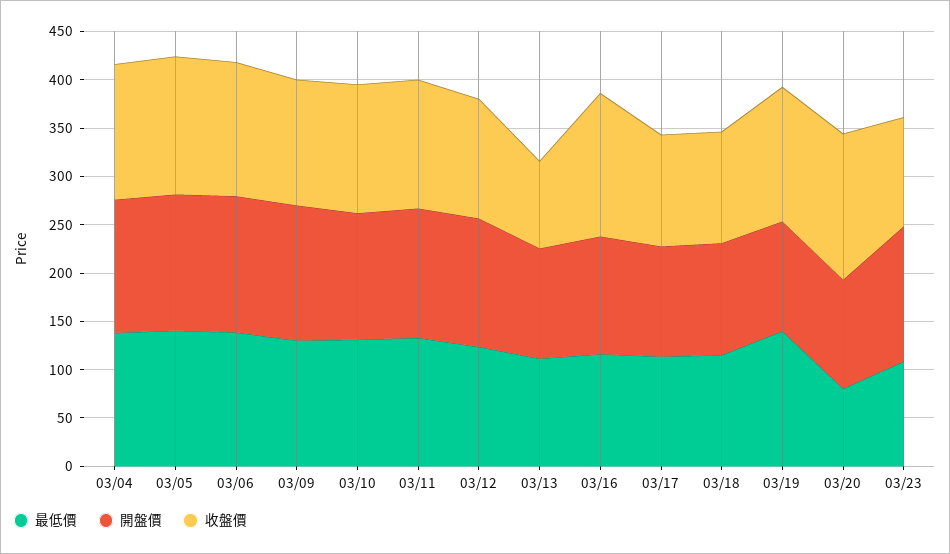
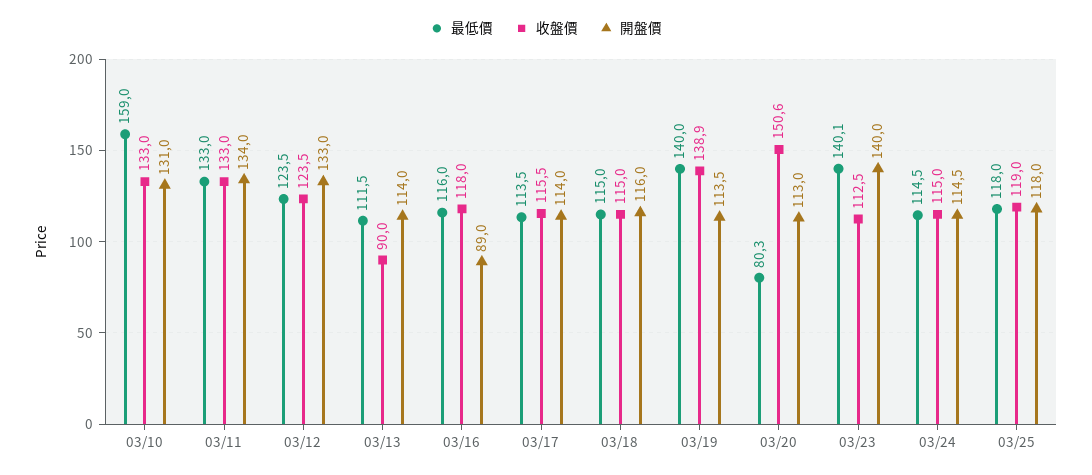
最低價, 03/04: 140 -> none
開盤價, 03/04: 140 -> none
收盤價, 03/04: 140 -> none
最低價, 03/05: 140 -> none
開盤價, 03/05: 140 -> none
收盤價, 03/05: 140 -> none
最低價, 03/06: 140 -> none
開盤價, 03/06: 140 -> none
收盤價, 03/06: 140 -> none
最低價, 03/09: 130 -> none
開盤價, 03/09: 140 -> none
收盤價, 03/09: 130 -> none
最低價, 03/10: 130 -> 159
開盤價, 03/16: 120 -> 89
收盤價, 03/16: 150 -> 118
最低價, 03/23: 110 -> 140.1
最低價, 03/24: none -> 114.5
收盤價, 03/24: none -> 115
開盤價, 03/24: none -> 114.5
最低價, 03/25: none -> 118
收盤價, 03/25: none -> 119
開盤價, 03/25: none -> 118

